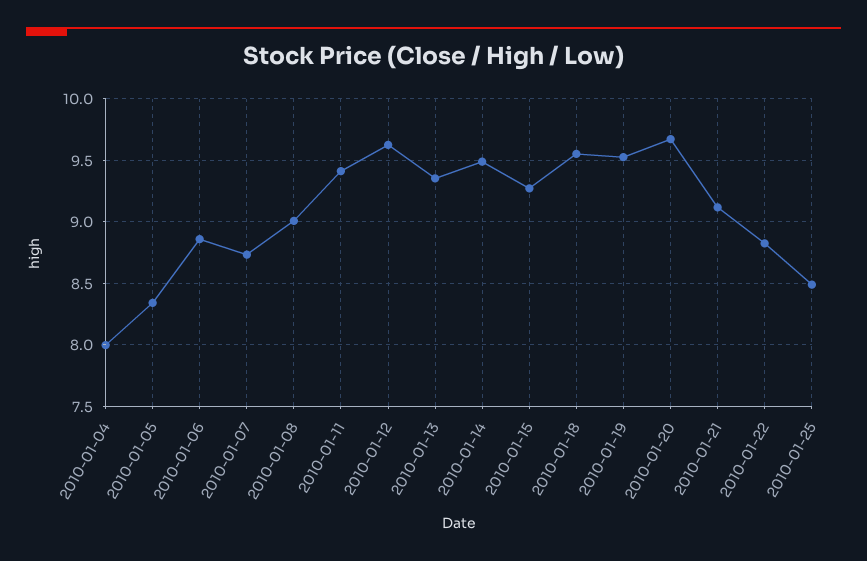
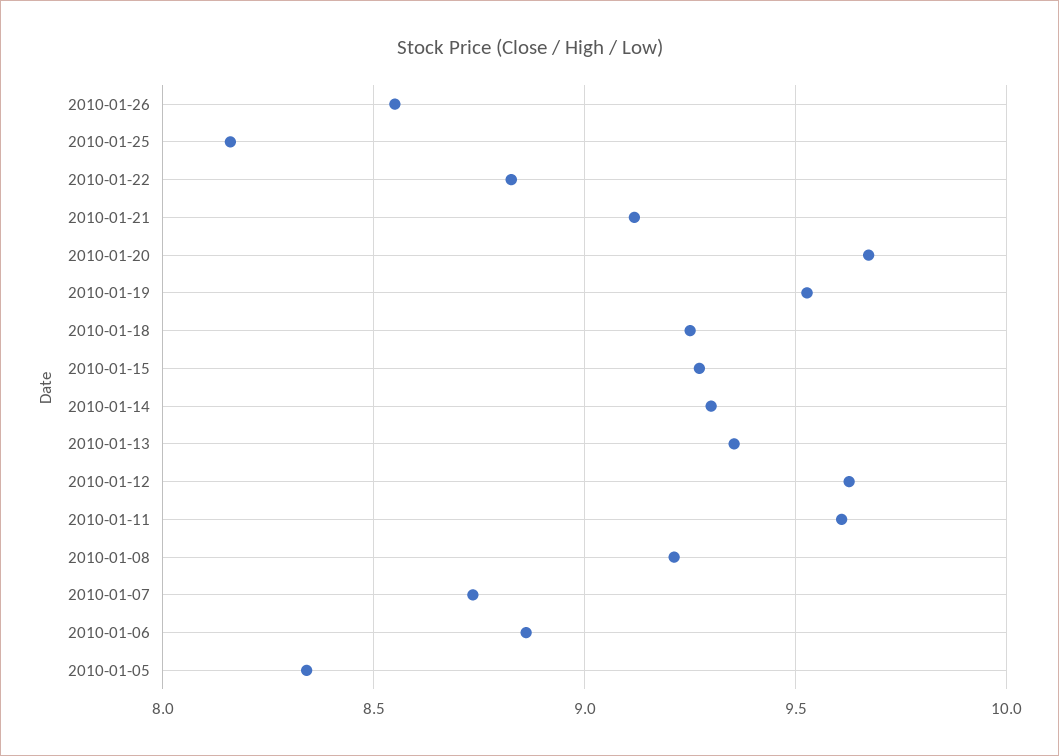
2010-01-04: 8 -> none
2010-01-08: 9 -> 9.2
2010-01-11: 9.4 -> 9.6
2010-01-14: 9.5 -> 9.3
2010-01-18: 9.55 -> 9.25
2010-01-25: 8.5 -> 8.15
2010-01-26: none -> 8.55

